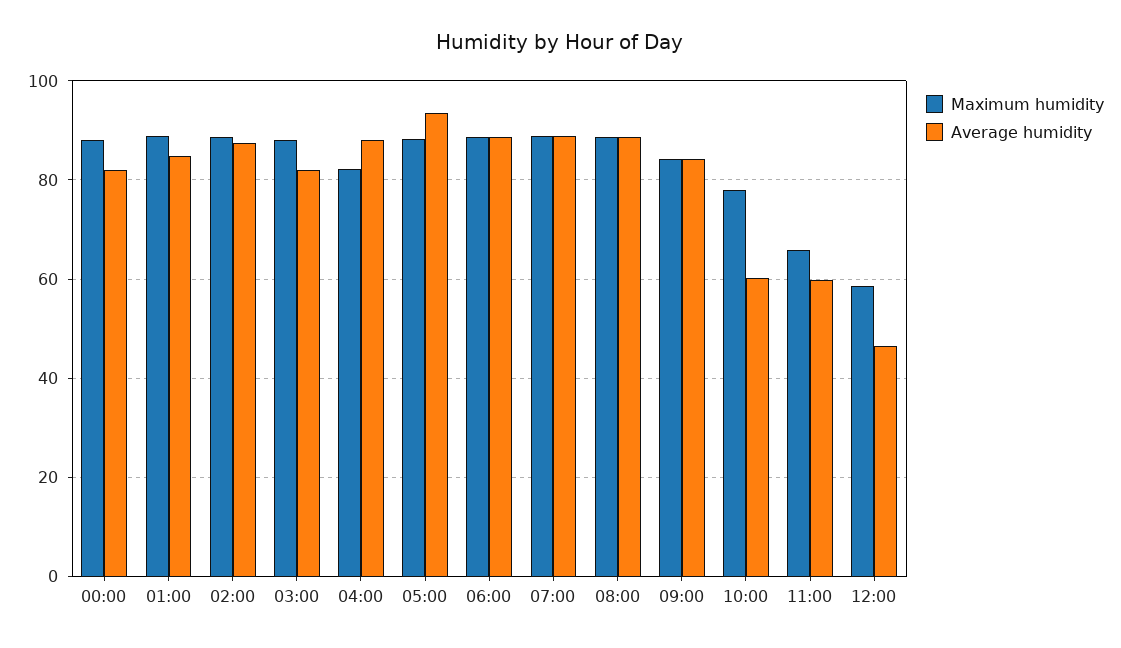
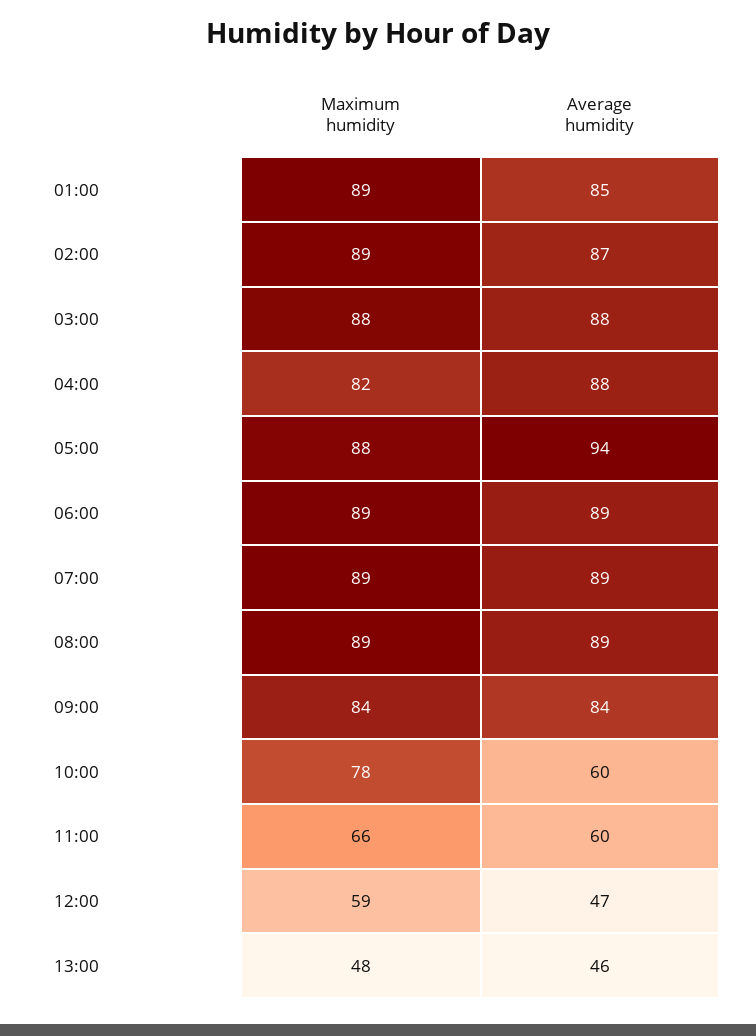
Maximum humidity, 00:00: 88 -> none
Average humidity, 00:00: 82 -> none
Average humidity, 03:00: 82 -> 88
Maximum humidity, 13:00: none -> 48
Average humidity, 13:00: none -> 46

